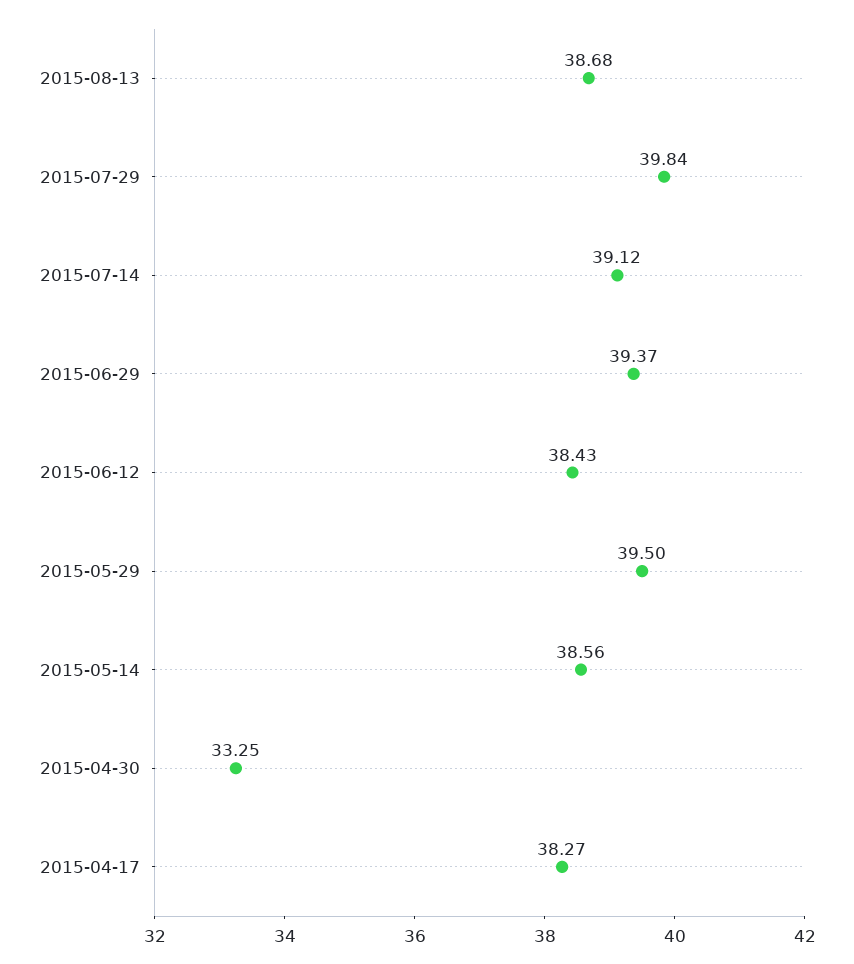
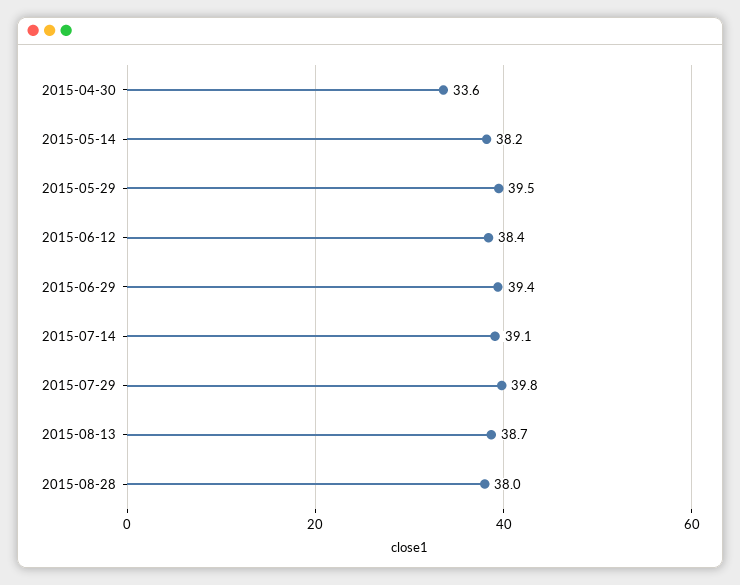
2015-05-14: 38.56 -> 38.2
2015-04-30: 33.25 -> 33.6
2015-04-17: 38.27 -> none
2015-08-28: none -> 38

